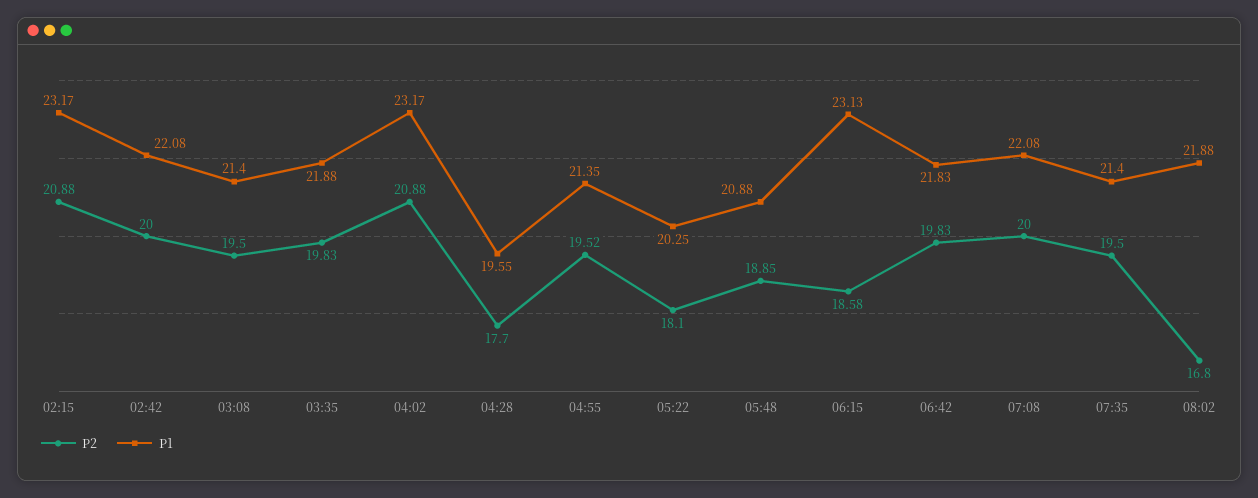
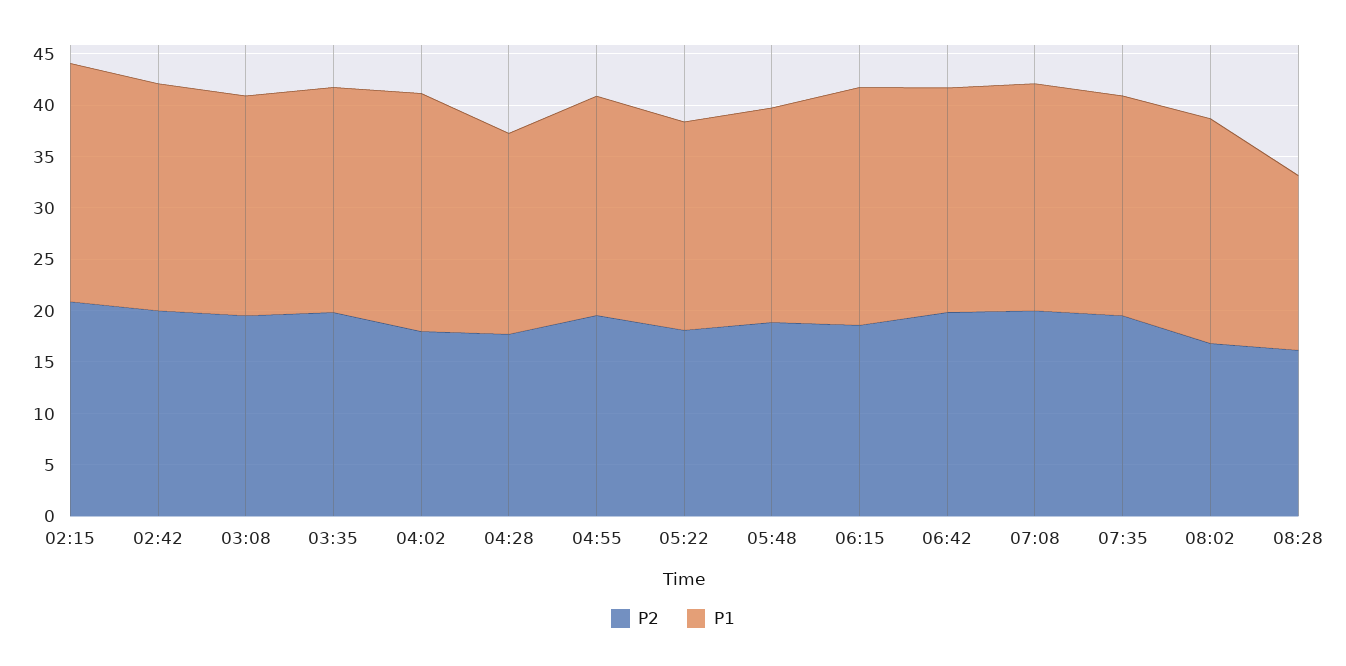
P2, 04:02: 20.88 -> 18
P2, 08:28: none -> 16
P1, 08:28: none -> 17

